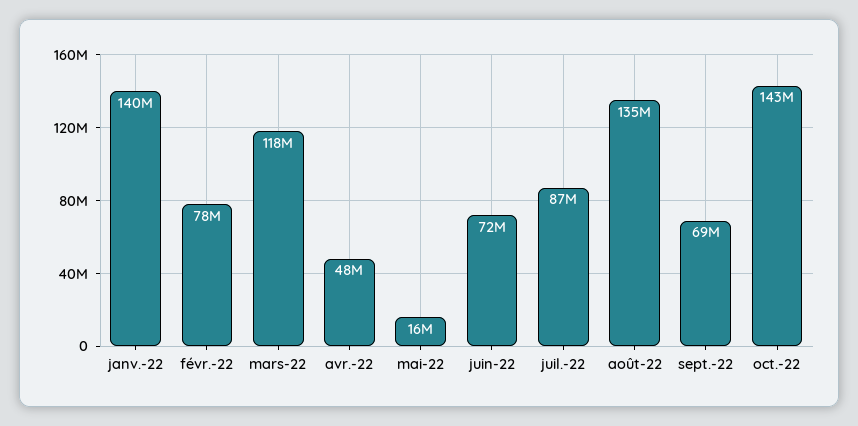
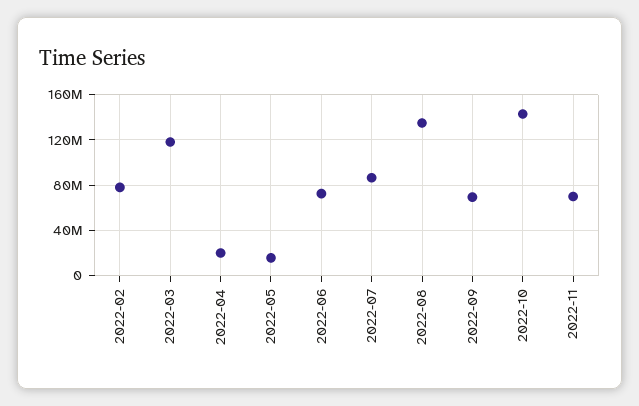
janv.-22: 140000000 -> none
avr.-22: 48000000 -> 20000000
2022-11: none -> 70000000

